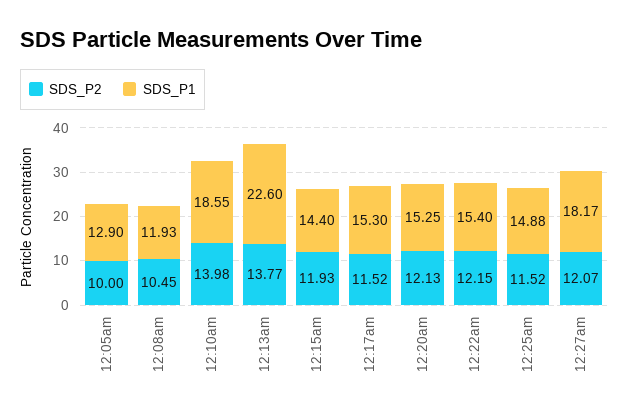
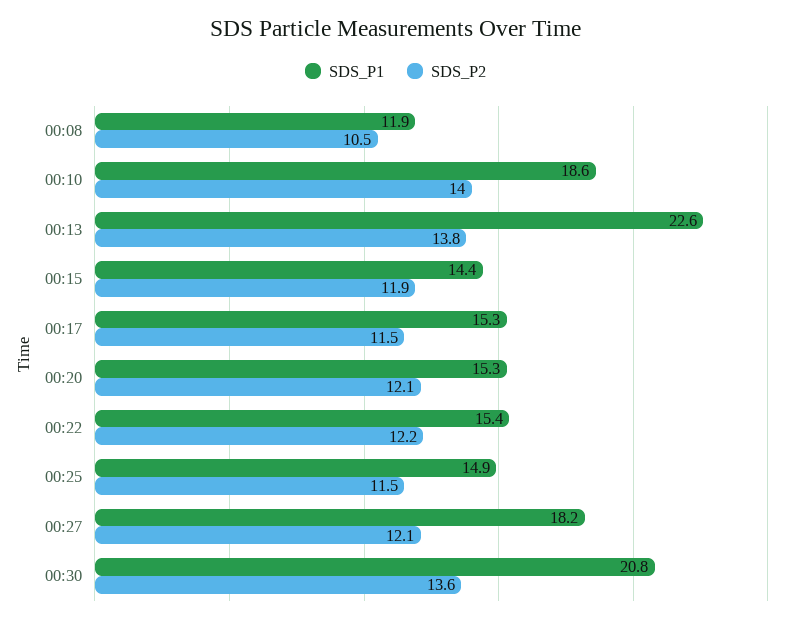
SDS_P2, 12:05am: 10 -> none
SDS_P1, 12:05am: 12.9 -> none
SDS_P1, 00:30: none -> 20.8
SDS_P2, 00:30: none -> 13.6

